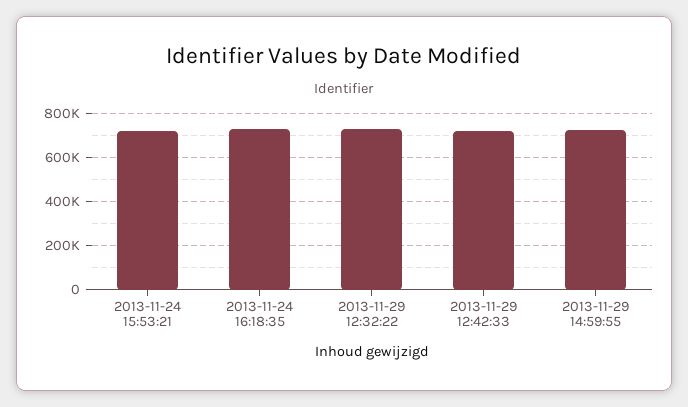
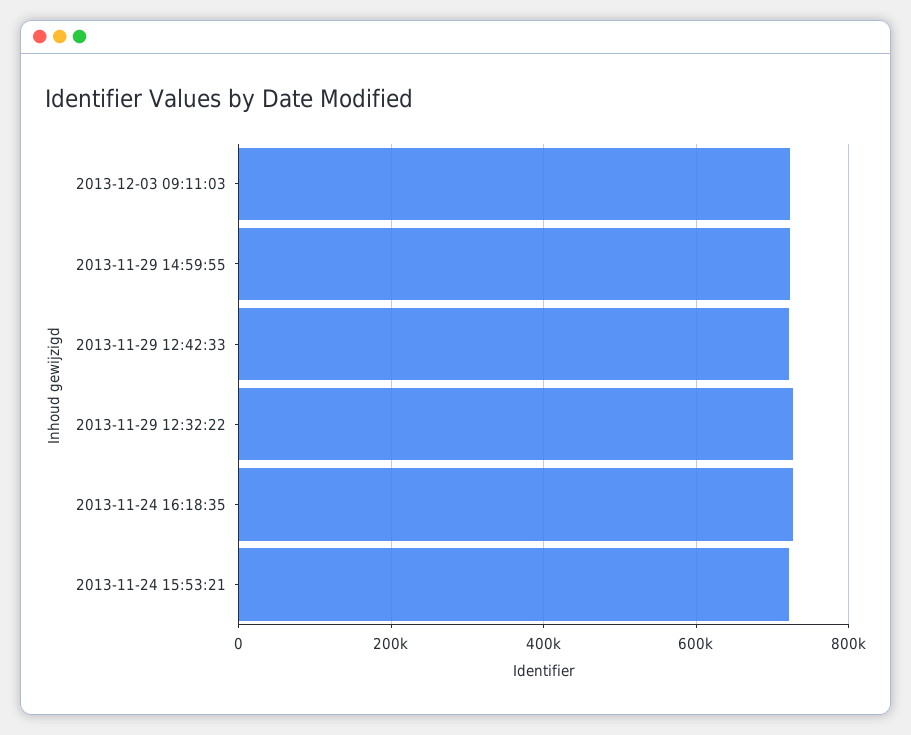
2013-12-03 09:11:03: none -> 720000

